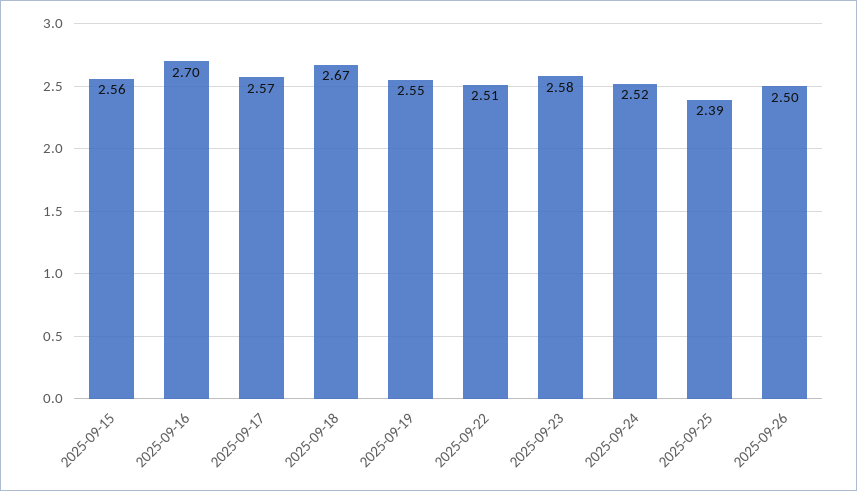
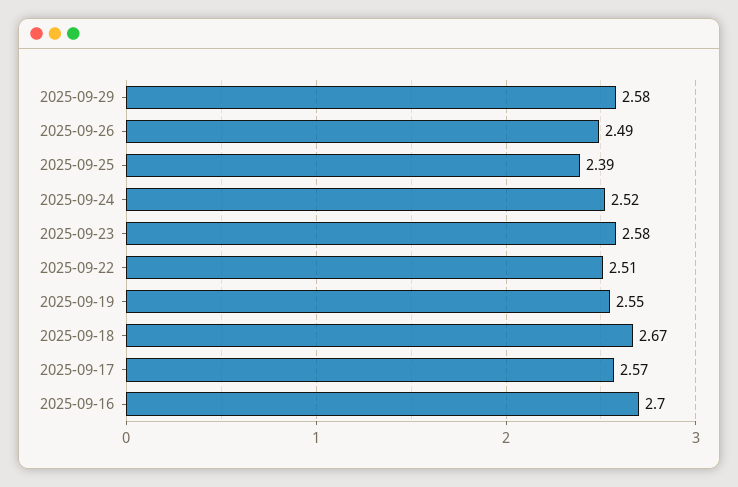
2025-09-15: 2.56 -> none
2025-09-26: 2.5 -> 2.49
2025-09-29: none -> 2.58

